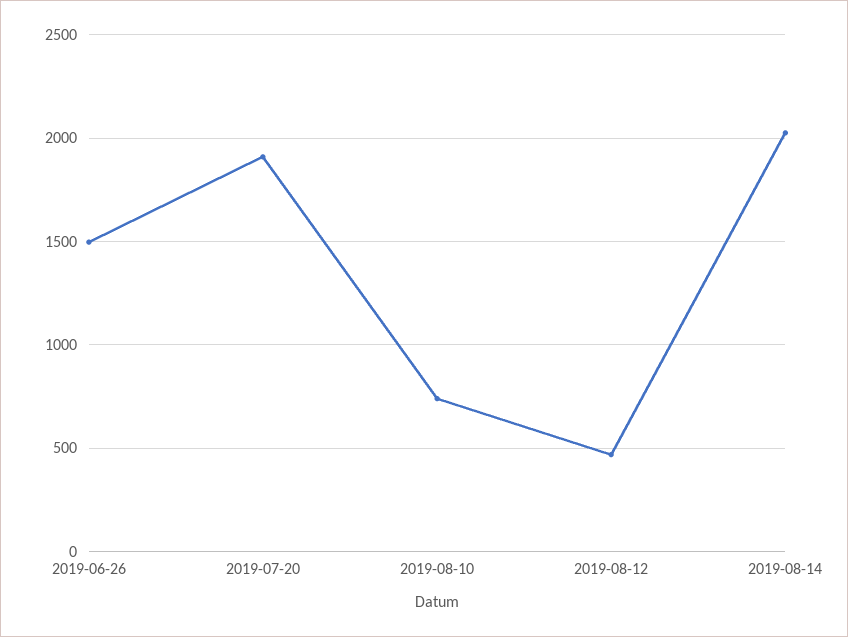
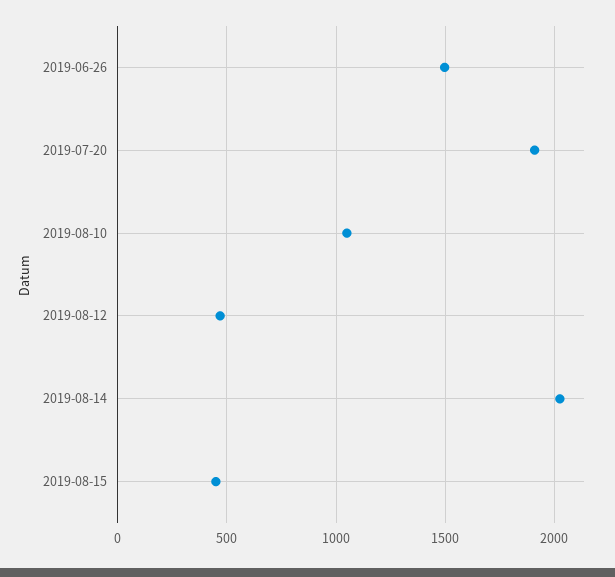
2019-08-10: 750 -> 1050
2019-08-15: none -> 450

